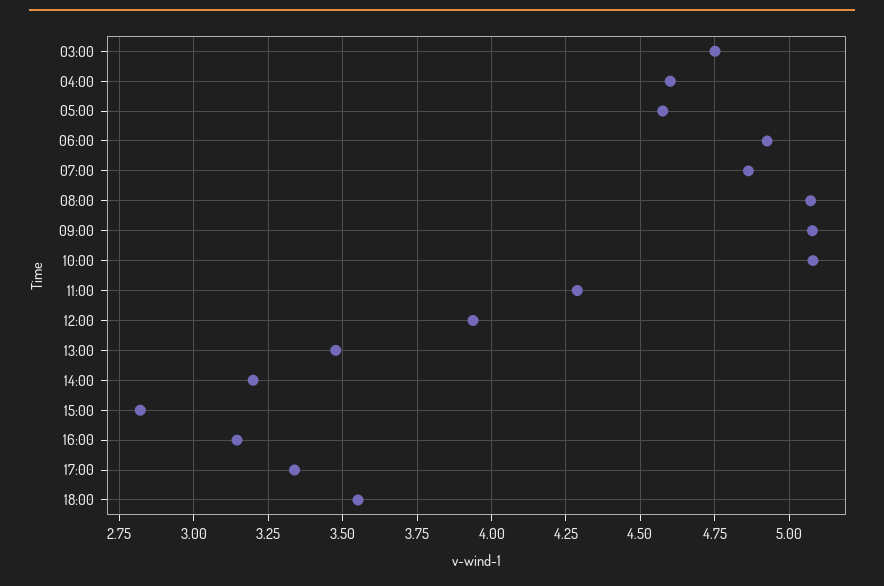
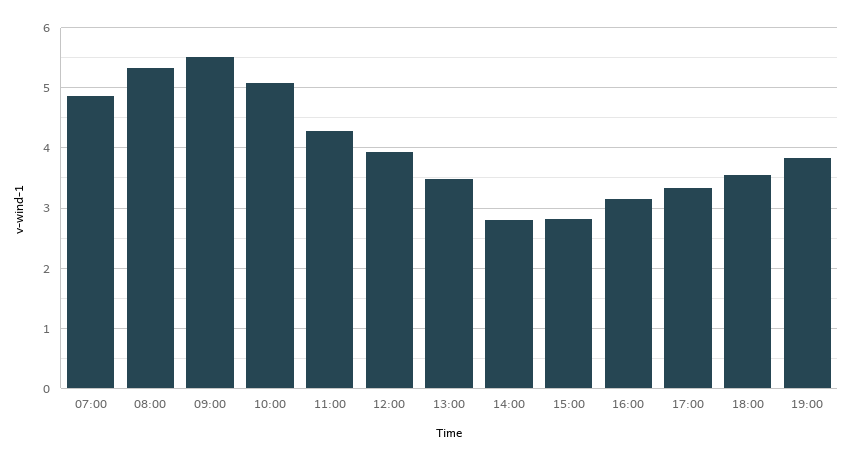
03:00: 4.75 -> none
04:00: 4.6 -> none
05:00: 4.575 -> none
06:00: 4.925 -> none
08:00: 5.075 -> 5.3
09:00: 5.075 -> 5.5
14:00: 3.2 -> 2.8
19:00: none -> 3.8

